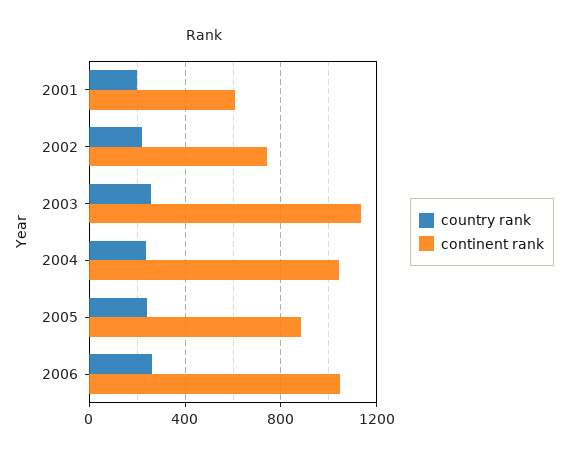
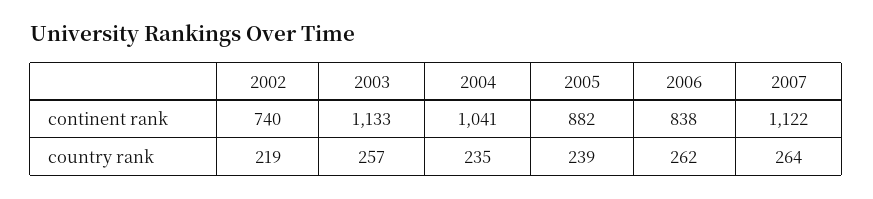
country rank, 2001: 200 -> none
continent rank, 2001: 600 -> none
continent rank, 2006: 1050 -> 838
continent rank, 2007: none -> 1122
country rank, 2007: none -> 264

